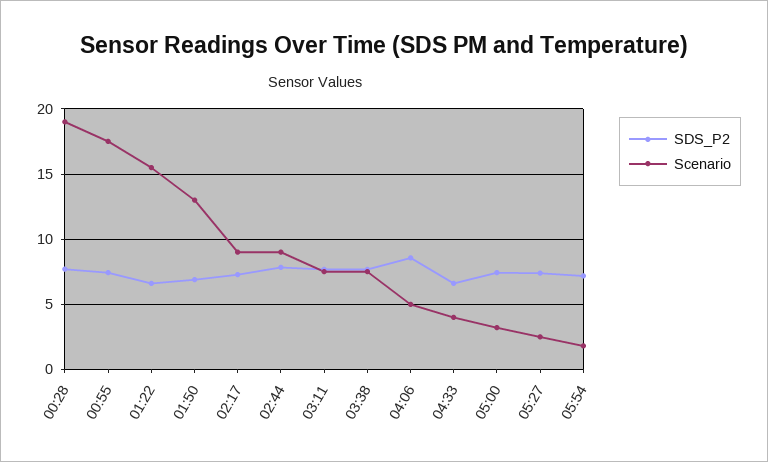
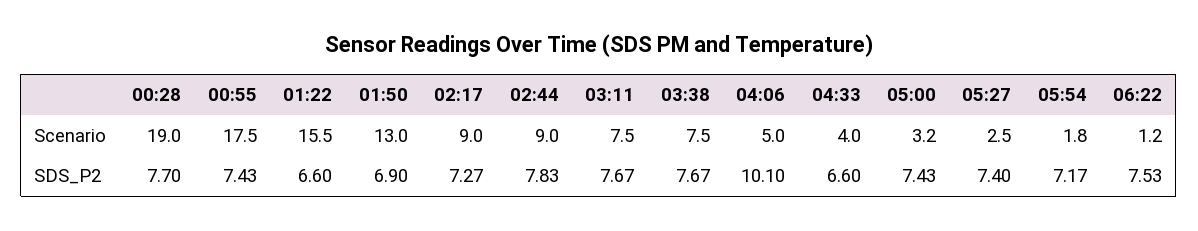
SDS_P2, 04:06: 8.5 -> 10.1
Scenario, 06:22: none -> 1.2
SDS_P2, 06:22: none -> 7.53

